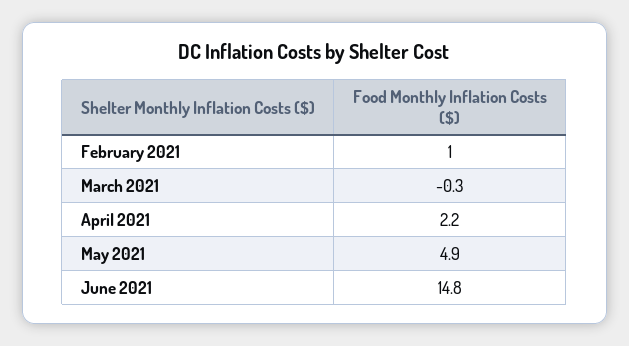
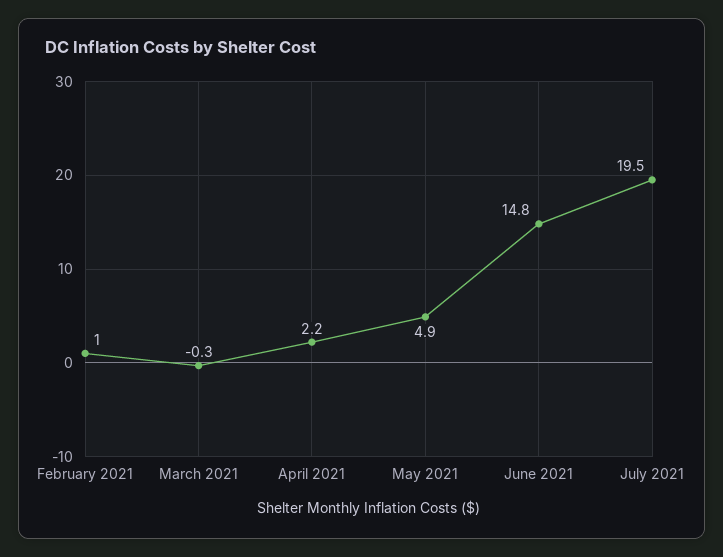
July 2021: none -> 19.5

